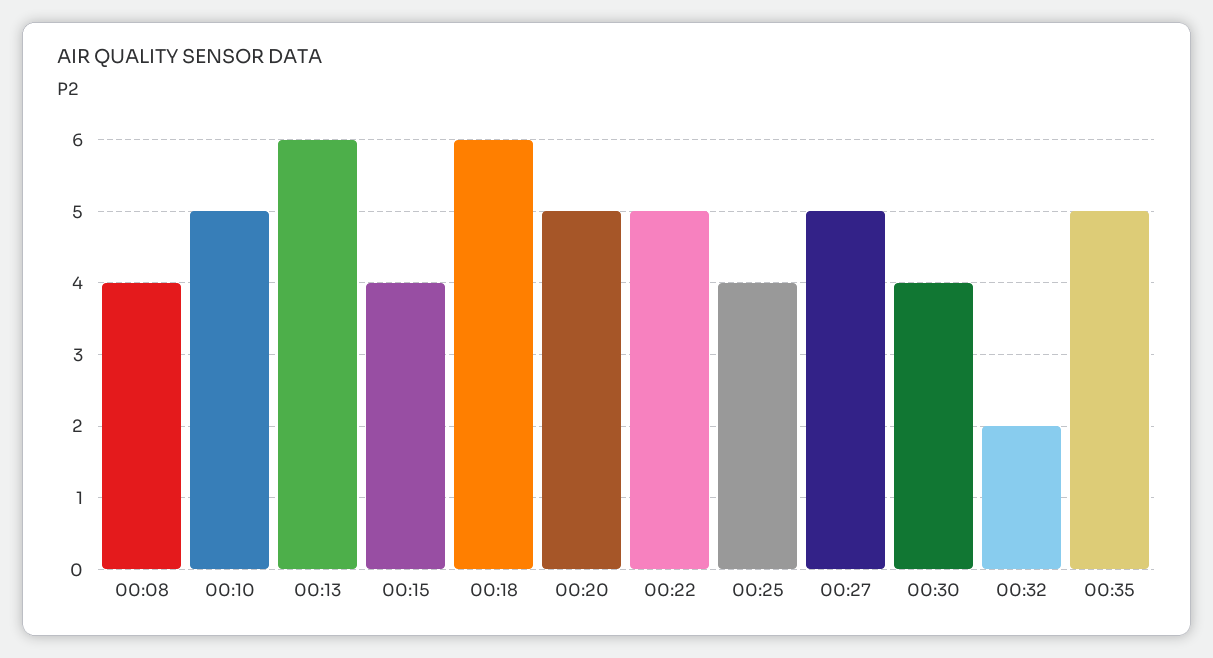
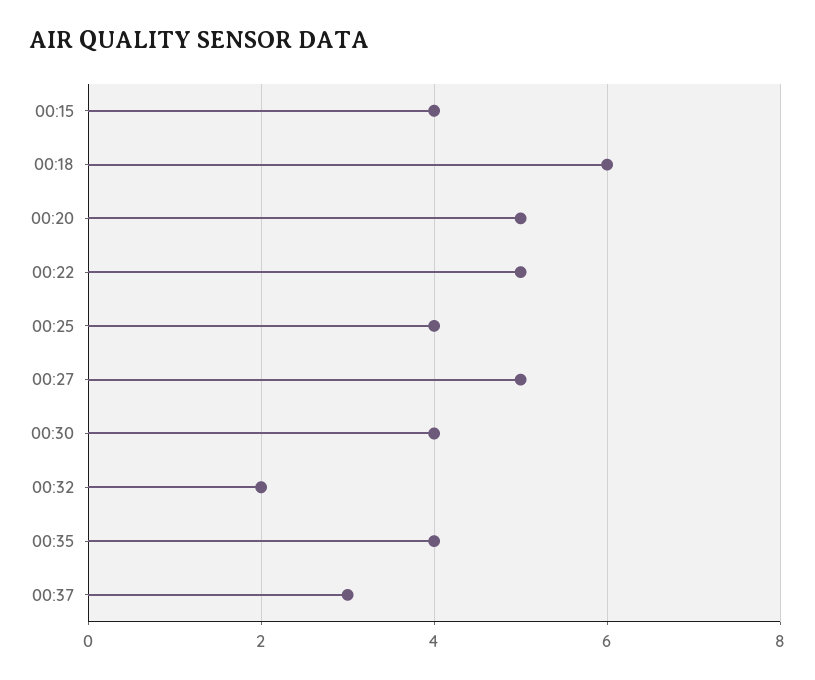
00:08: 4 -> none
00:10: 5 -> none
00:13: 6 -> none
00:35: 5 -> 4
00:37: none -> 3

